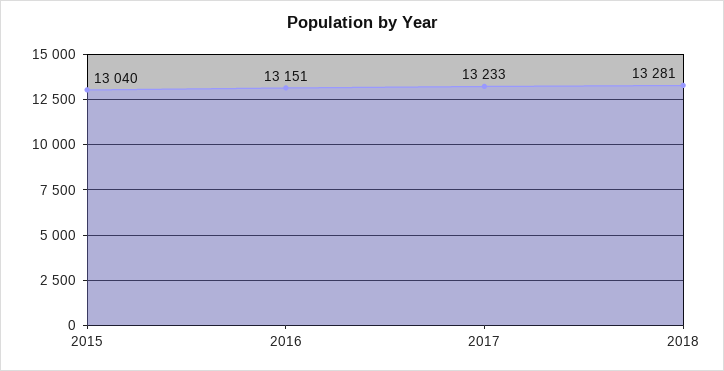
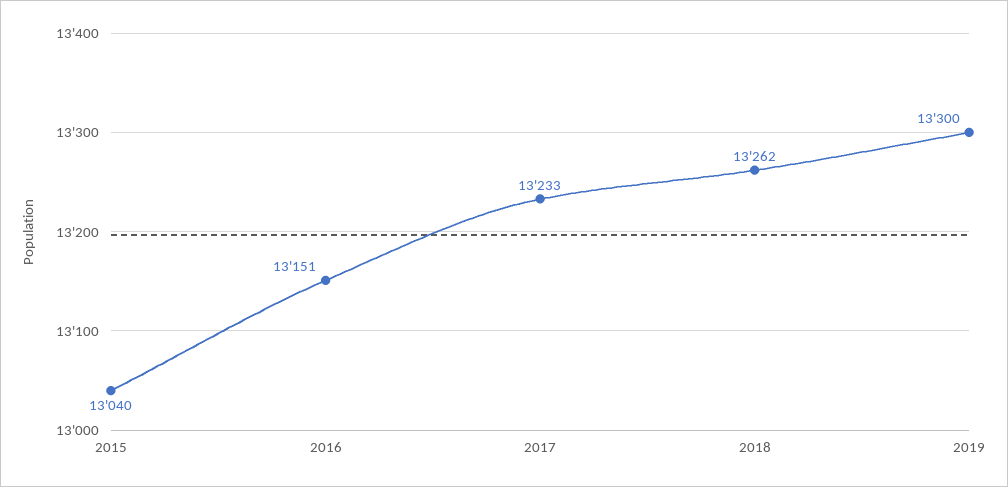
2018: 13281 -> 13262
2019: none -> 13300

